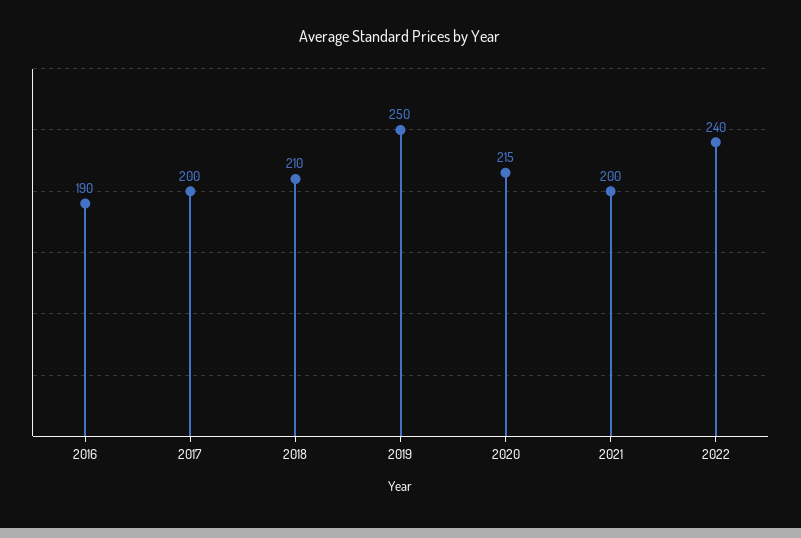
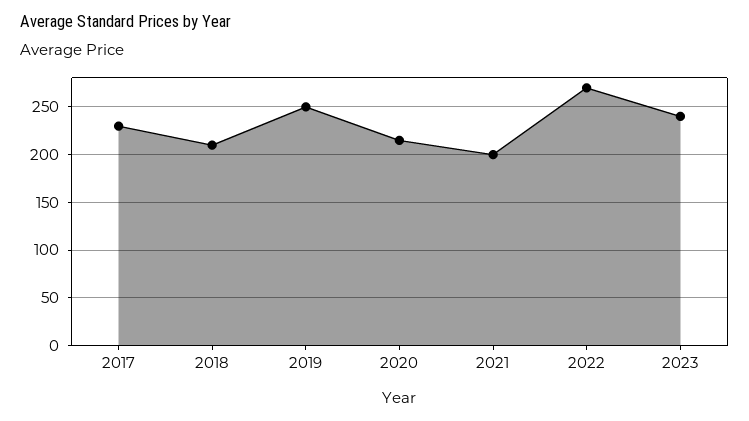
2016: 190 -> none
2017: 200 -> 230
2022: 240 -> 270
2023: none -> 240

